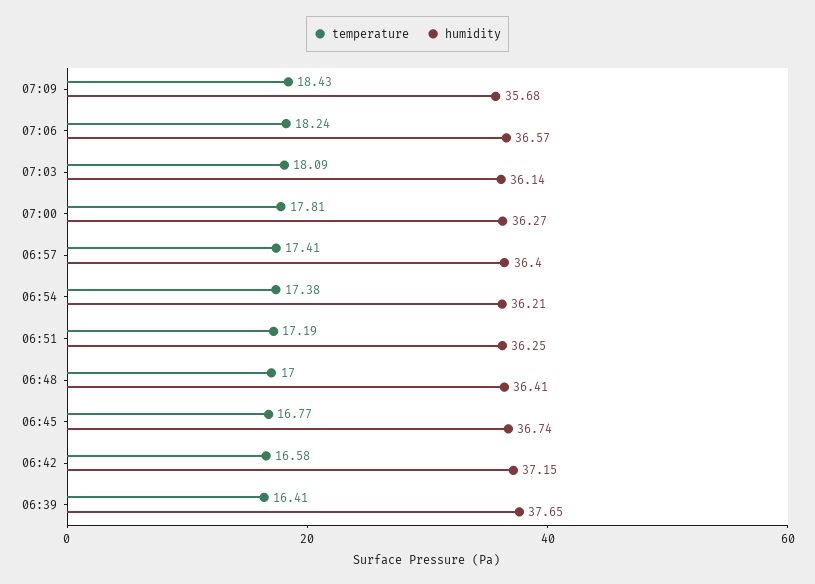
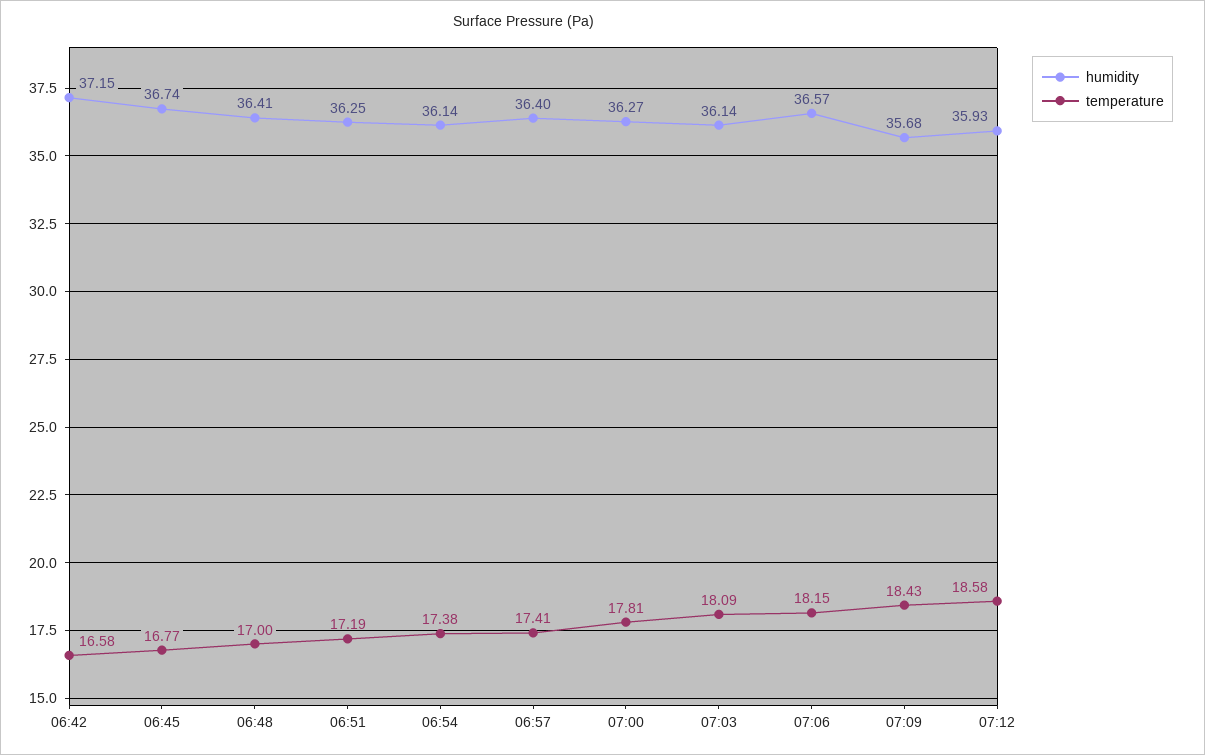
temperature, 07:06: 18.24 -> 18.15
humidity, 06:54: 36.21 -> 36.14
temperature, 06:39: 16.41 -> none
humidity, 06:39: 37.65 -> none
humidity, 07:12: none -> 35.93
temperature, 07:12: none -> 18.58

